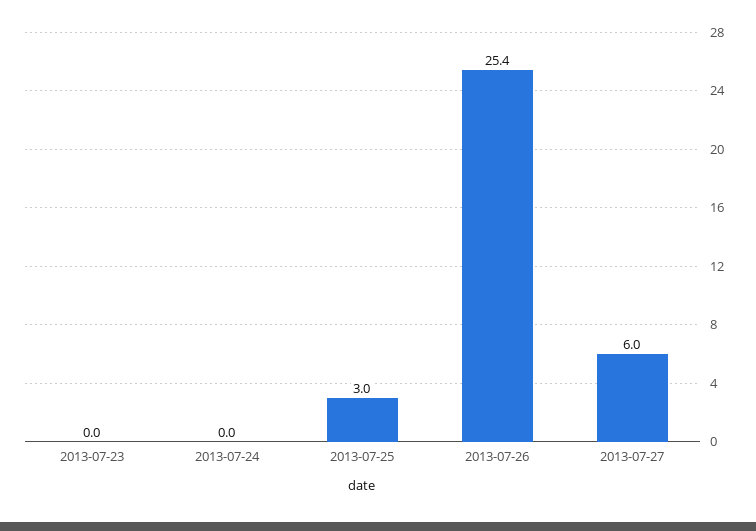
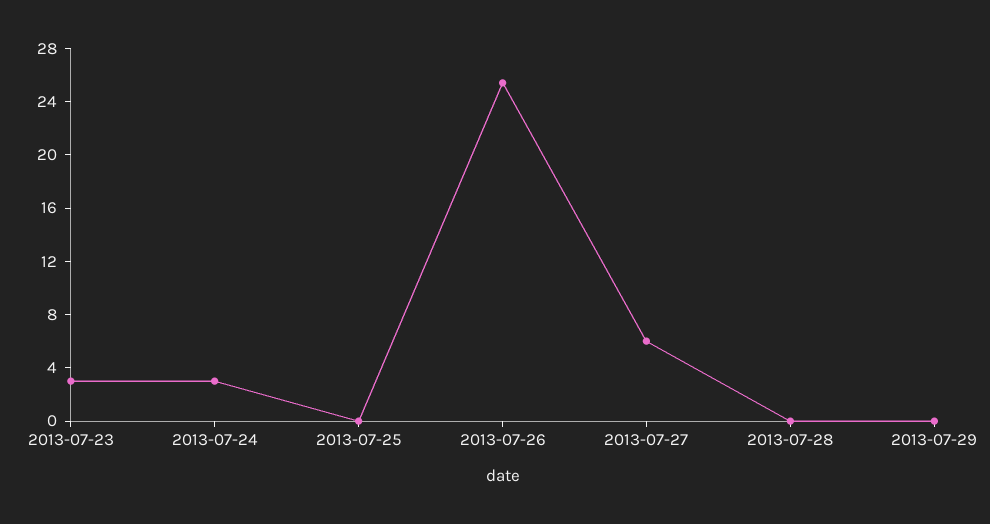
2013-07-23: 0 -> 3
2013-07-24: 0 -> 3
2013-07-25: 3 -> 0
2013-07-28: none -> 0
2013-07-29: none -> 0

